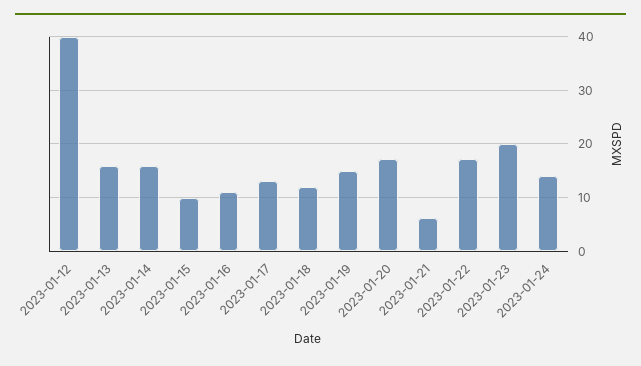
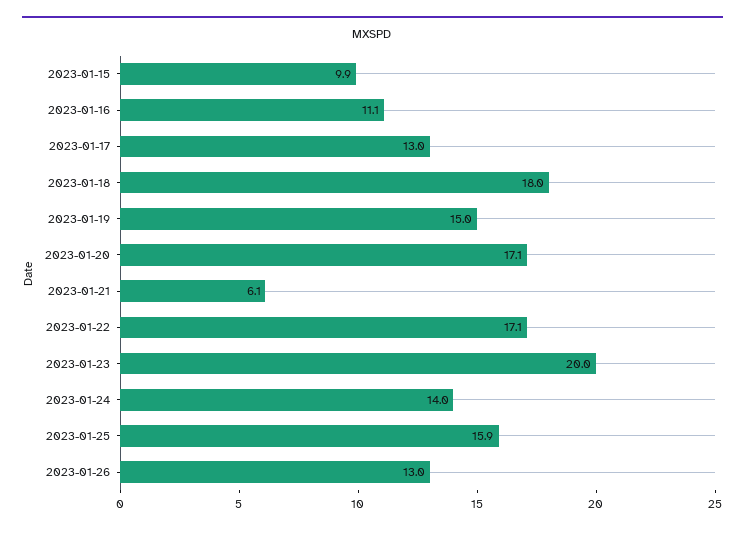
2023-01-12: 40 -> none
2023-01-13: 16 -> none
2023-01-14: 16 -> none
2023-01-18: 12 -> 18
2023-01-25: none -> 15.9
2023-01-26: none -> 13

